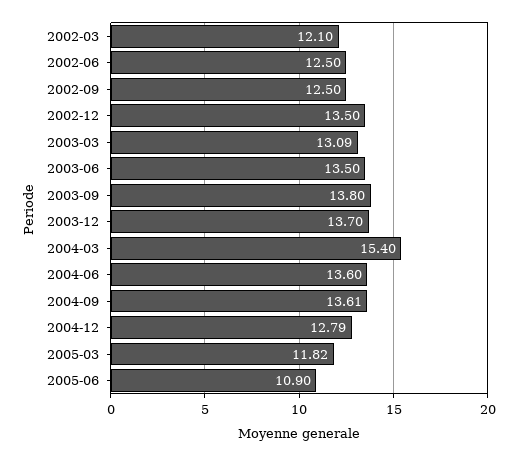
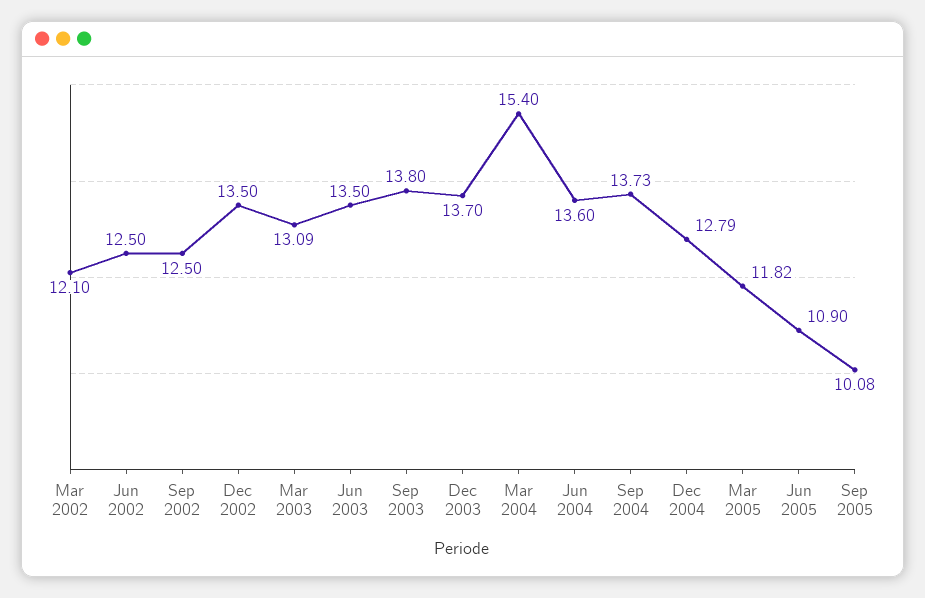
2004-09: 13.61 -> 13.73
Sep 2005: none -> 10.08

